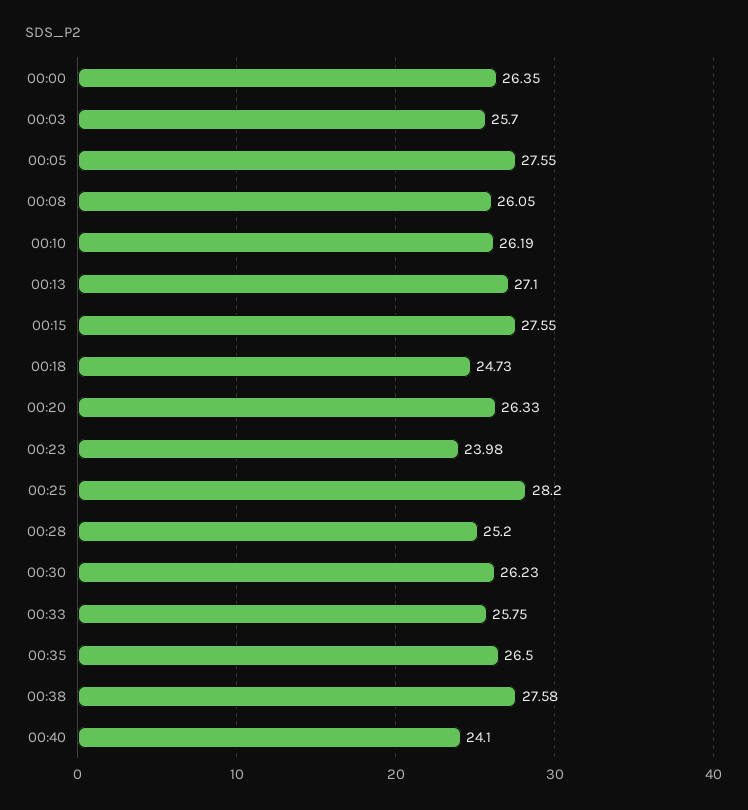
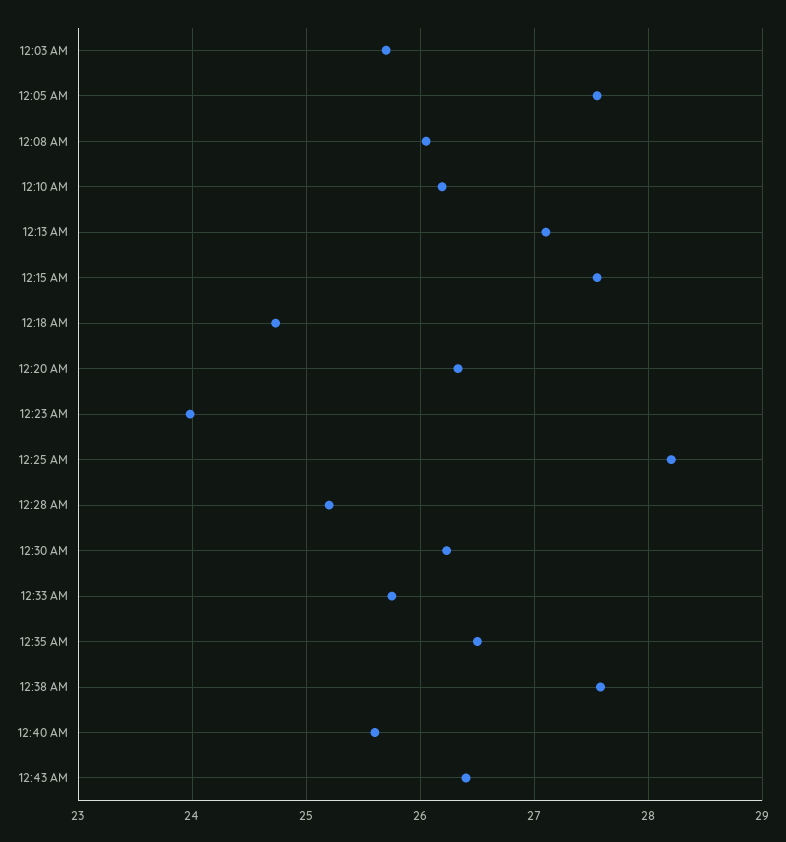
00:00: 26.35 -> none
00:40: 24.1 -> 25.6
12:43 AM: none -> 26.4

